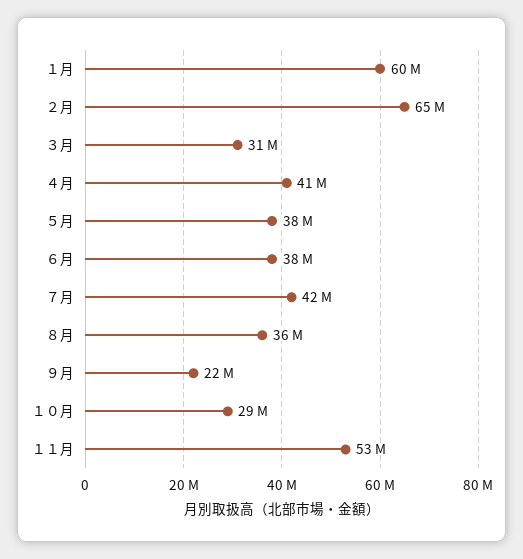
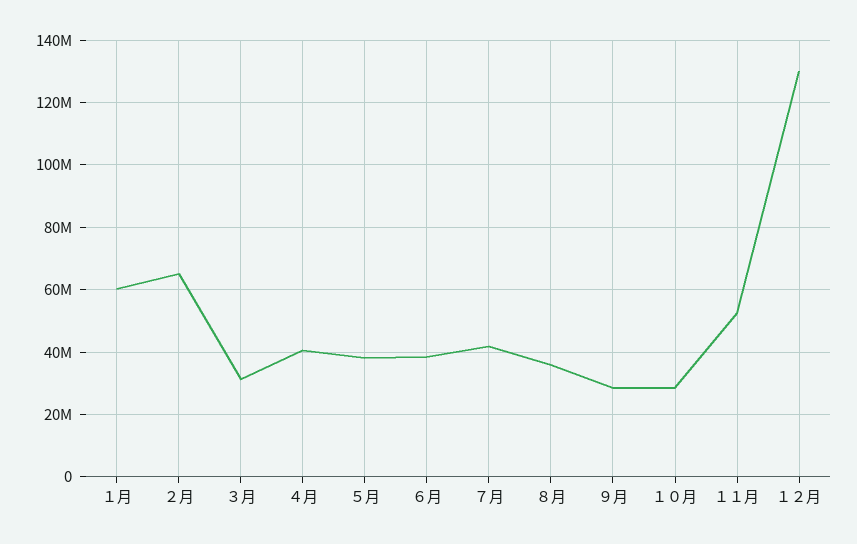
９月: 22000000 -> 28000000
１２月: none -> 130000000

